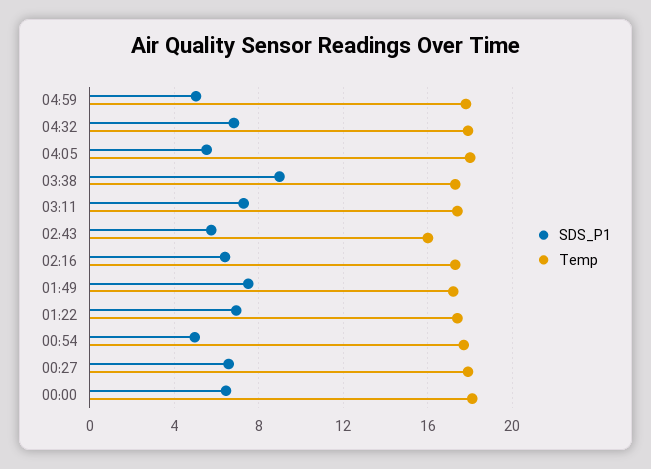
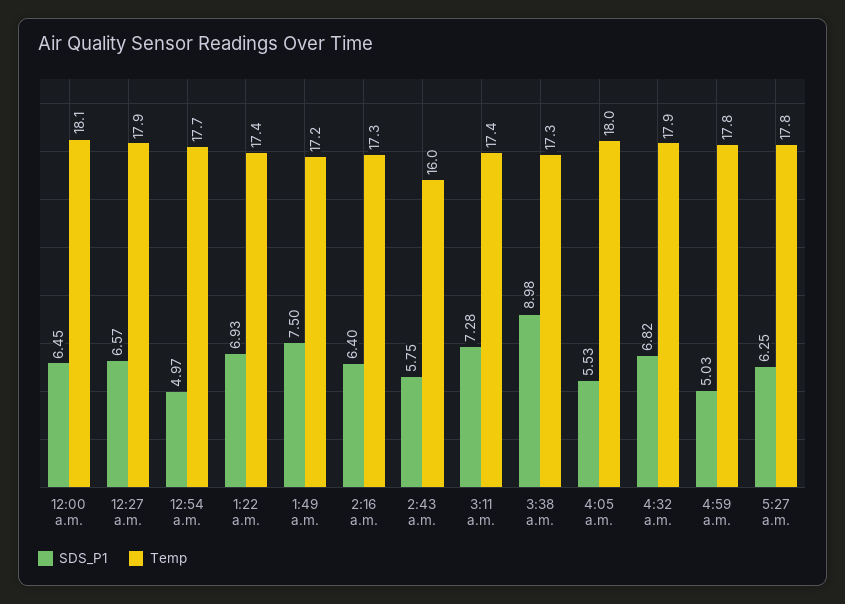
SDS_P1, 5:27 a.m.: none -> 6.25
Temp, 5:27 a.m.: none -> 17.8

